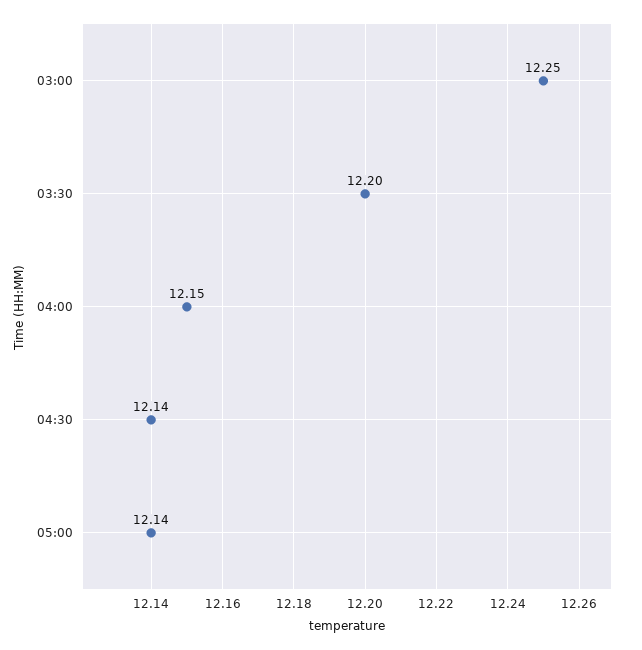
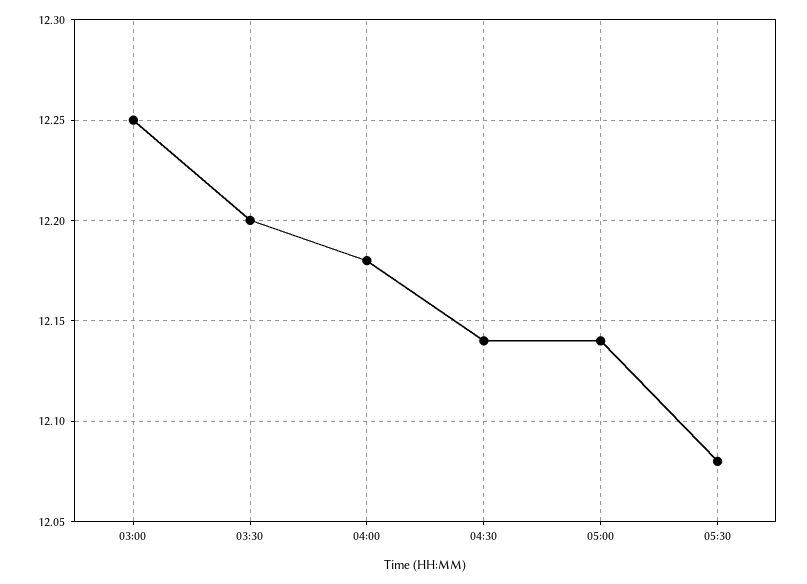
04:00: 12.15 -> 12.18
05:30: none -> 12.08

